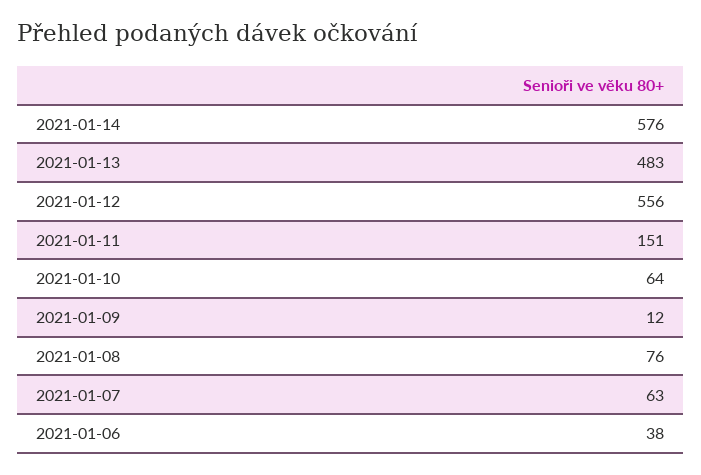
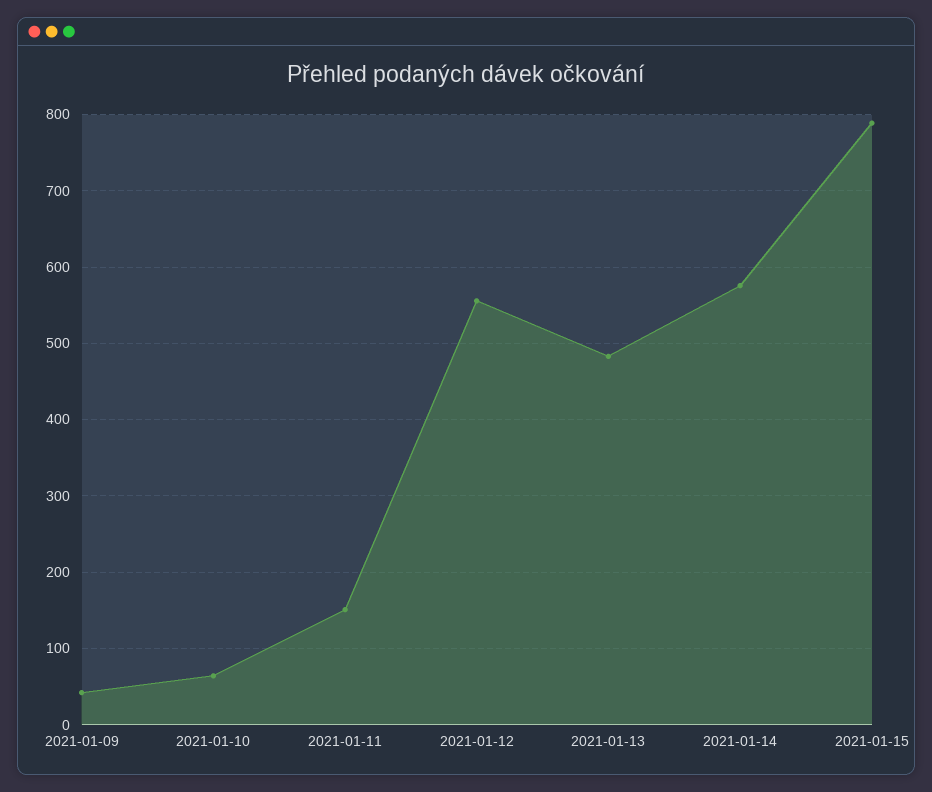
2021-01-09: 12 -> 40
2021-01-08: 76 -> none
2021-01-07: 63 -> none
2021-01-06: 38 -> none
2021-01-15: none -> 790

